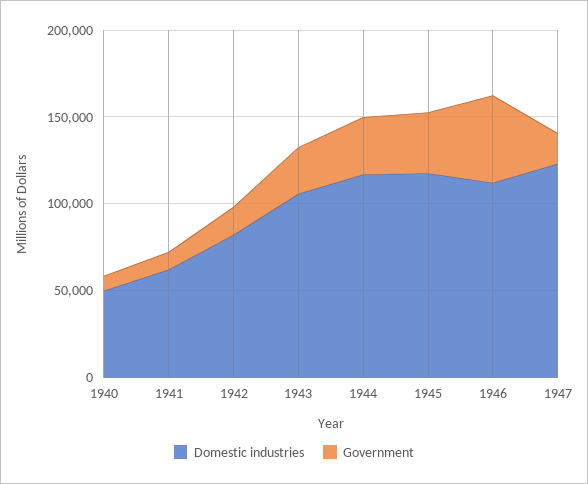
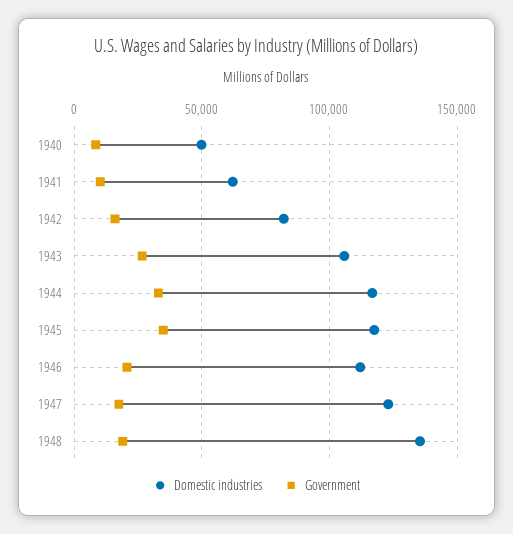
Government, 1946: 50000 -> 20000
Domestic industries, 1948: none -> 135000
Government, 1948: none -> 20000

